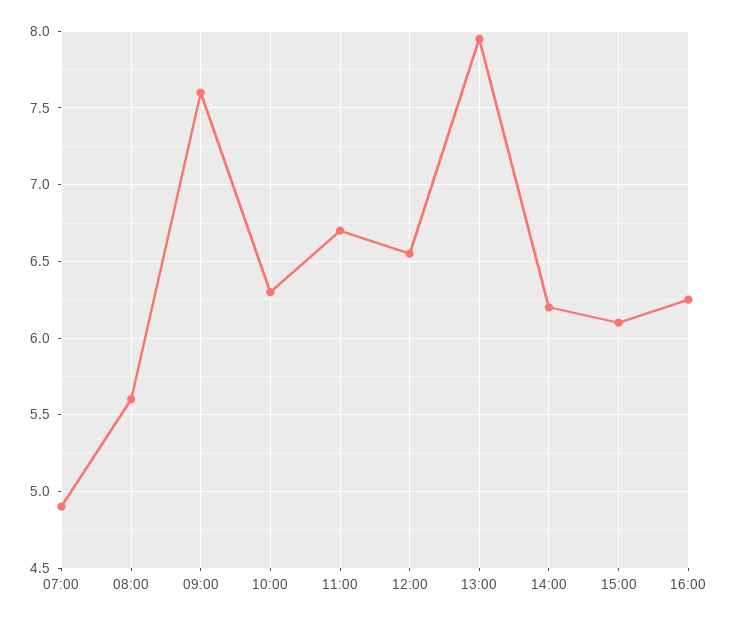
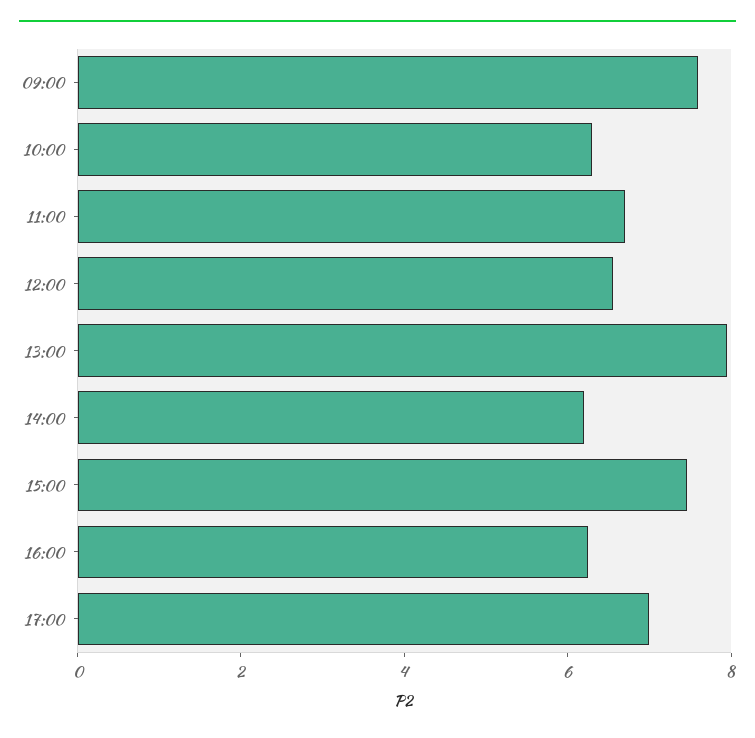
07:00: 4.9 -> none
08:00: 5.6 -> none
15:00: 6.1 -> 7.5
17:00: none -> 7

